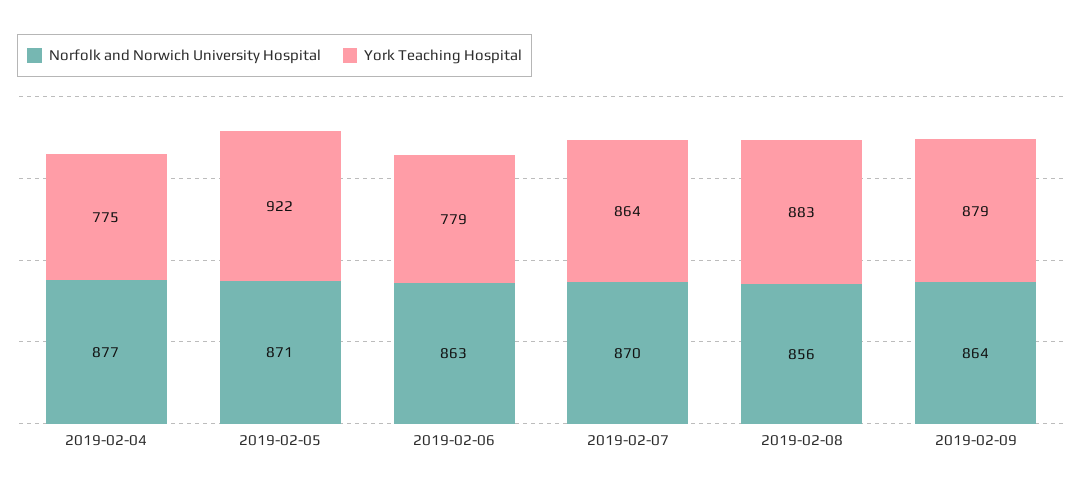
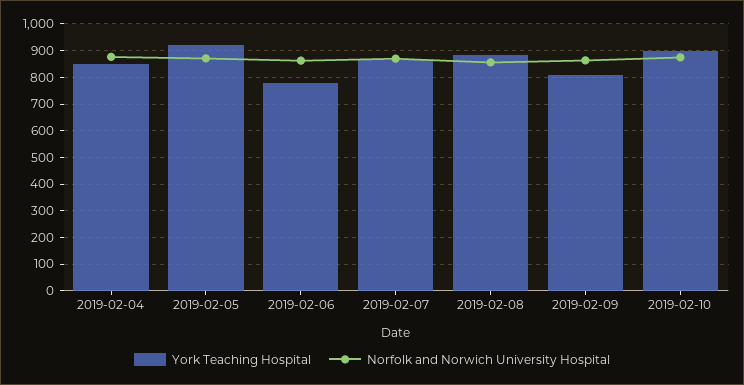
York Teaching Hospital, 2019-02-04: 775 -> 850
York Teaching Hospital, 2019-02-09: 879 -> 800
York Teaching Hospital, 2019-02-10: none -> 900
Norfolk and Norwich University Hospital, 2019-02-10: none -> 875

